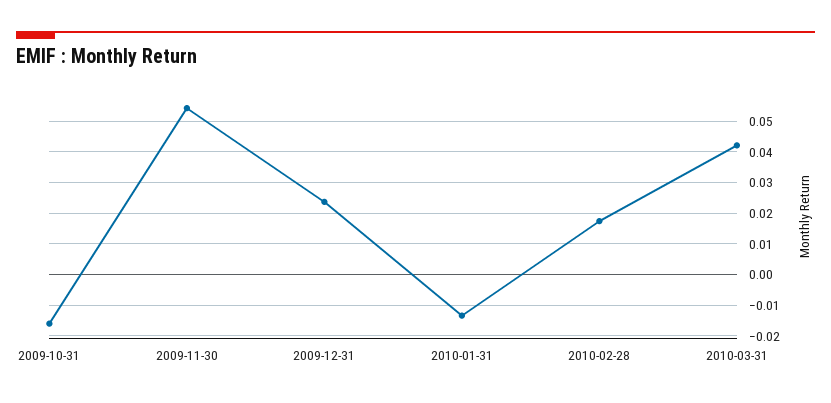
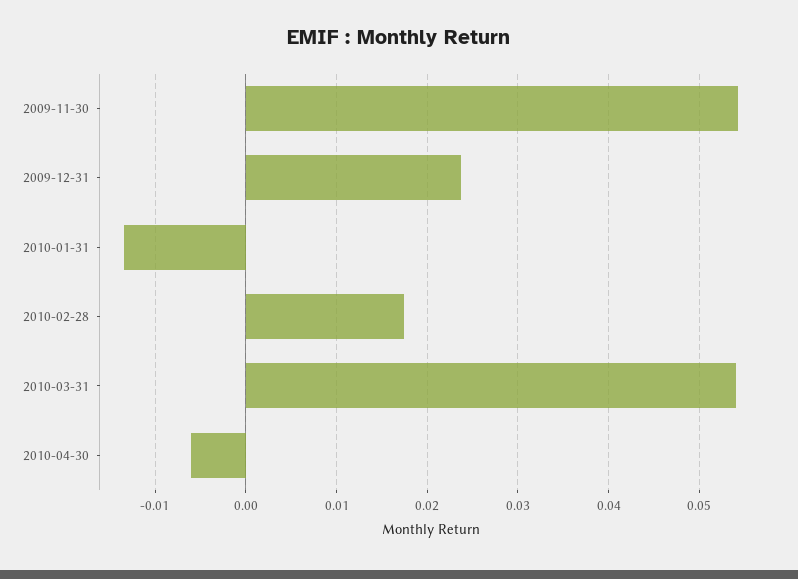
2009-10-31: -0.016 -> none
2010-03-31: 0.042 -> 0.054
2010-04-30: none -> -0.006

